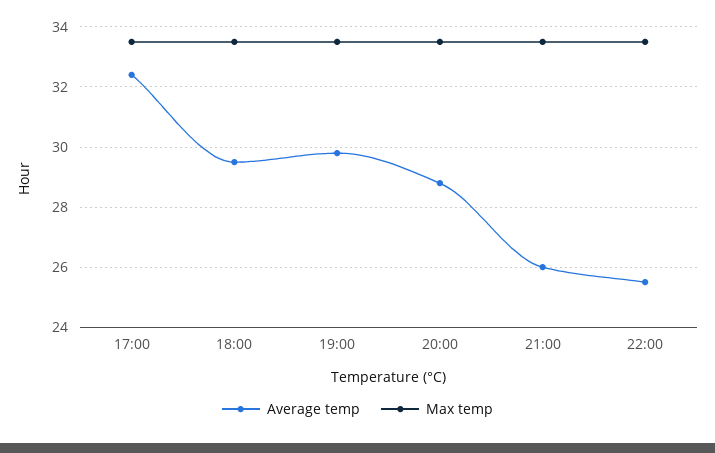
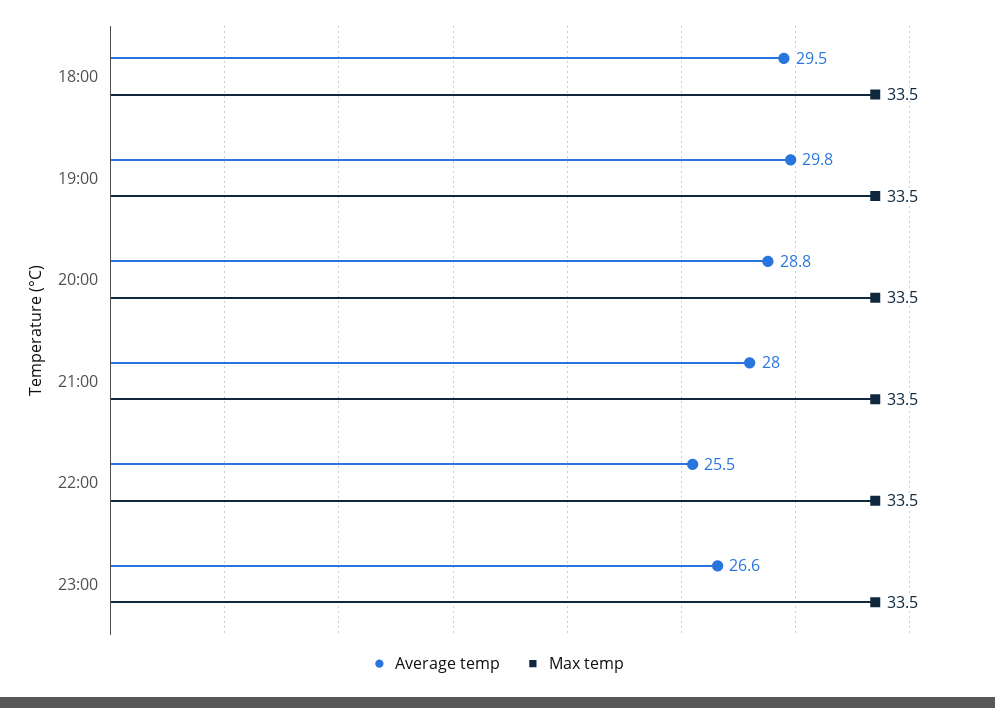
Average temp, 17:00: 32.5 -> none
Max temp, 17:00: 33.5 -> none
Average temp, 21:00: 26 -> 28
Average temp, 23:00: none -> 26.6
Max temp, 23:00: none -> 33.5

